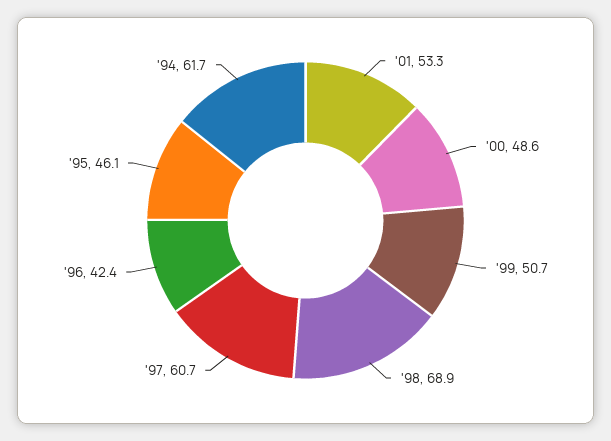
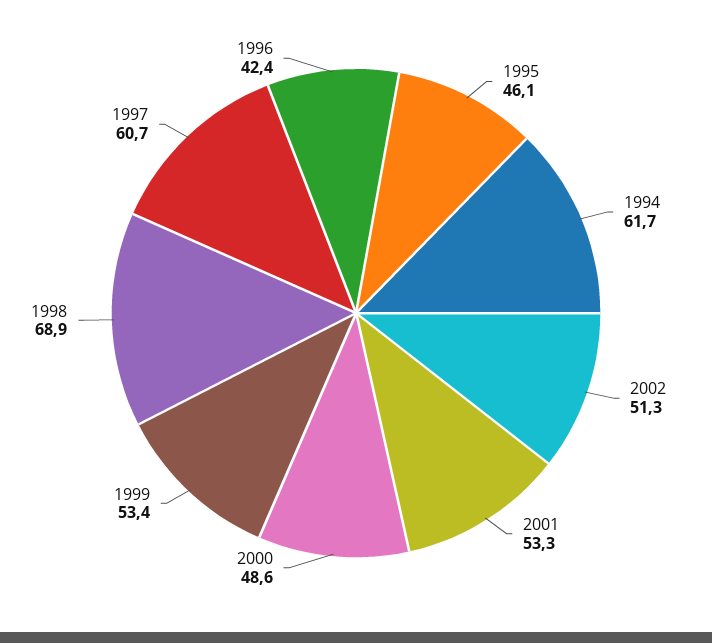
'99: 50.7 -> 53.4
2002: none -> 51.3

